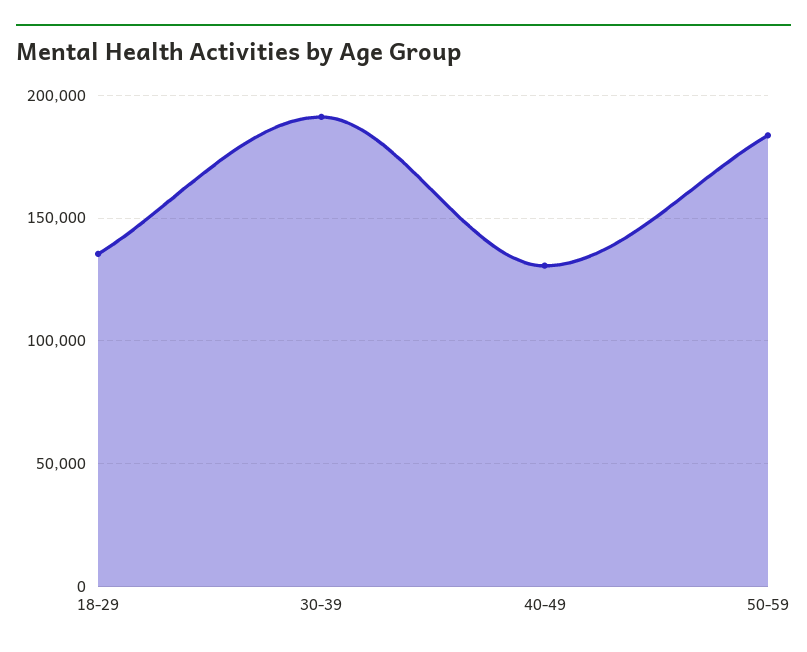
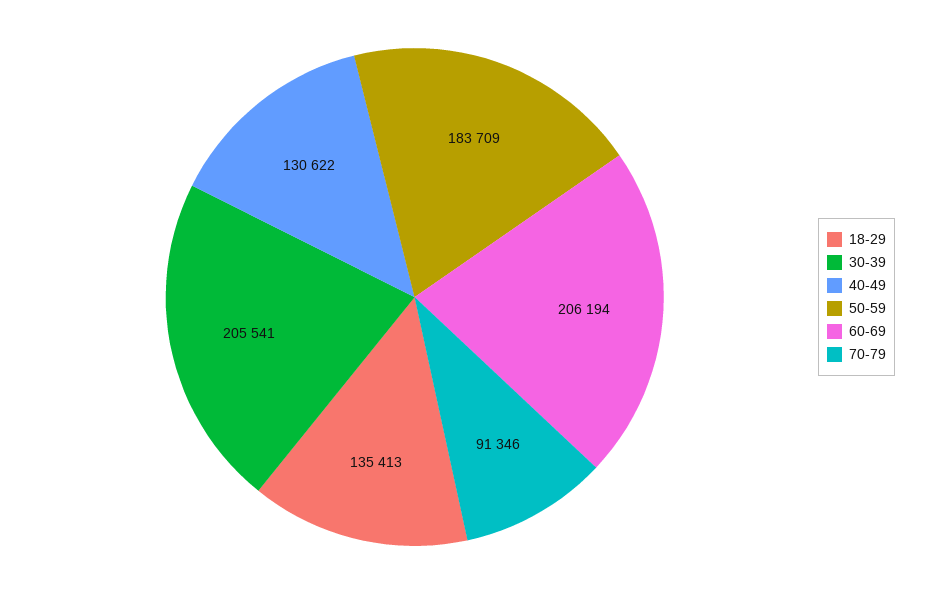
30-39: 190000 -> 205541
60-69: none -> 206194
70-79: none -> 91346

